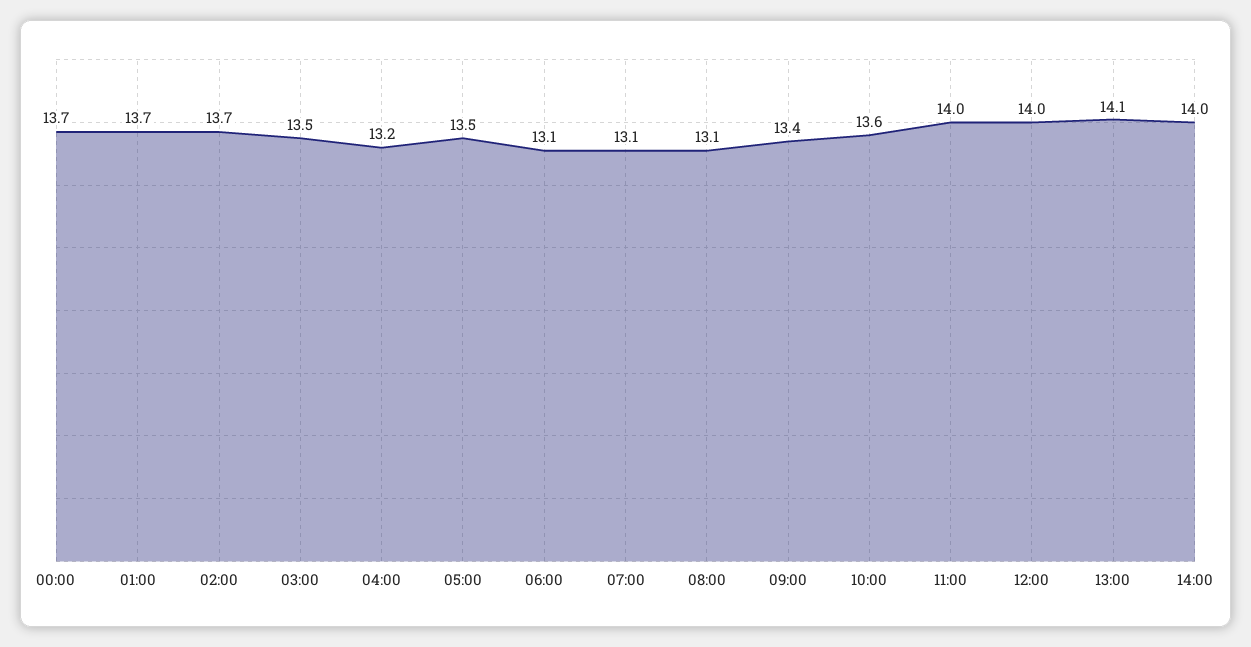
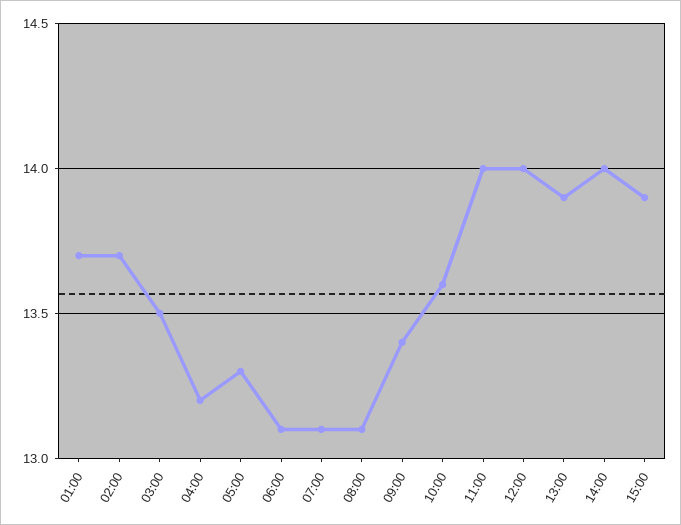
00:00: 13.7 -> none
05:00: 13.5 -> 13.3
13:00: 14.1 -> 13.9
15:00: none -> 13.9

